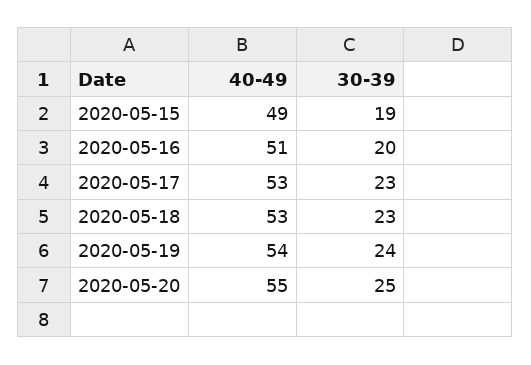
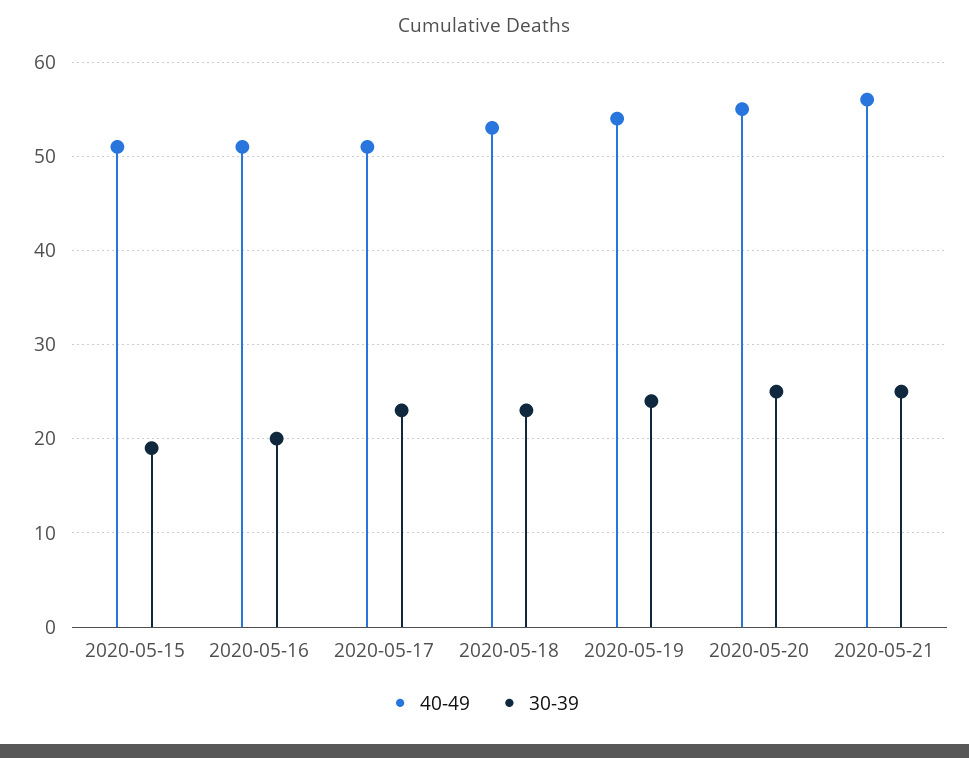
40-49, 2020-05-15: 49 -> 51
40-49, 2020-05-17: 53 -> 51
40-49, 2020-05-21: none -> 56
30-39, 2020-05-21: none -> 25

